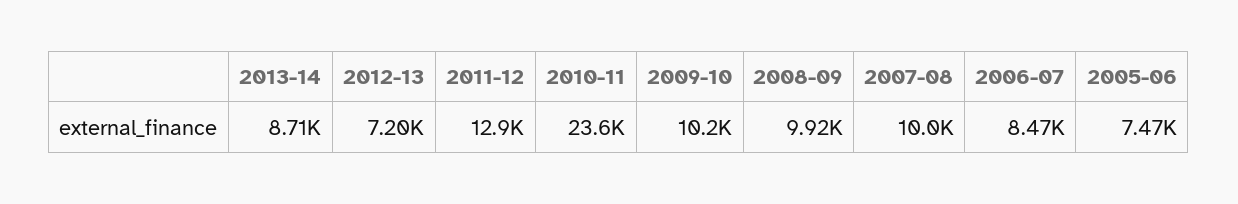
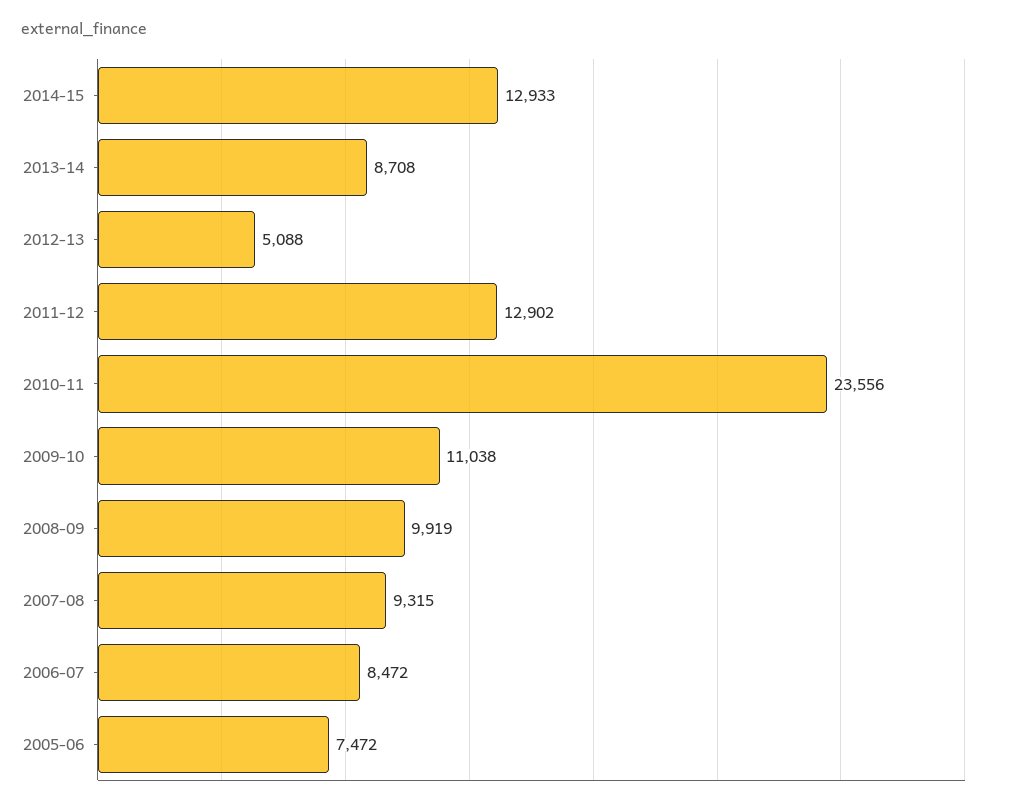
2012-13: 7200 -> 5088
2009-10: 10200 -> 11038
2007-08: 10000 -> 9315
2014-15: none -> 12933

